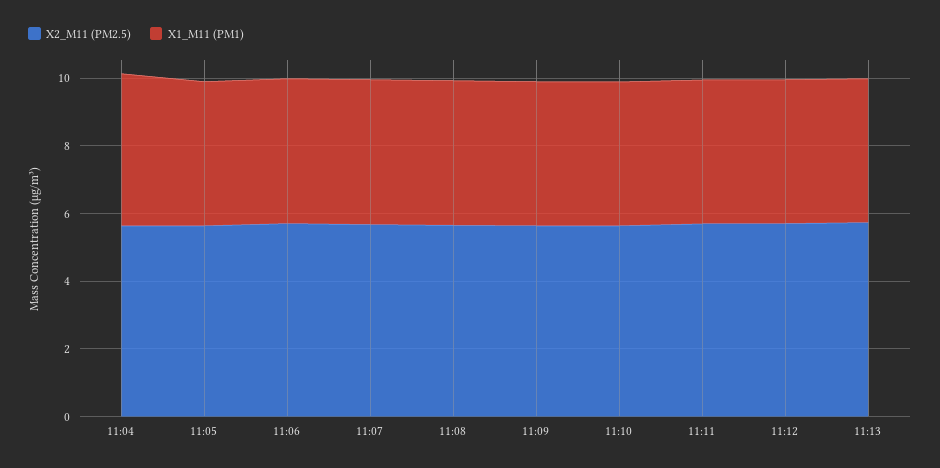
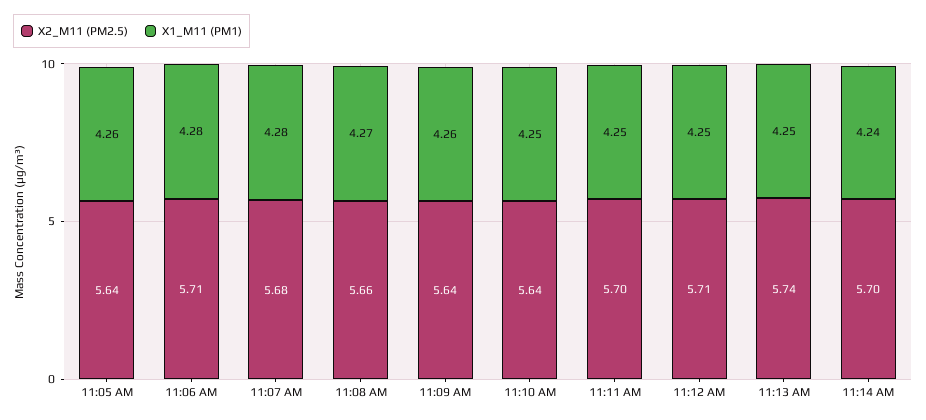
X2_M11 (PM2.5), 11:04: 5.5 -> none
X1_M11 (PM1), 11:04: 4.5 -> none
X2_M11 (PM2.5), 11:14 AM: none -> 5.7
X1_M11 (PM1), 11:14 AM: none -> 4.24

